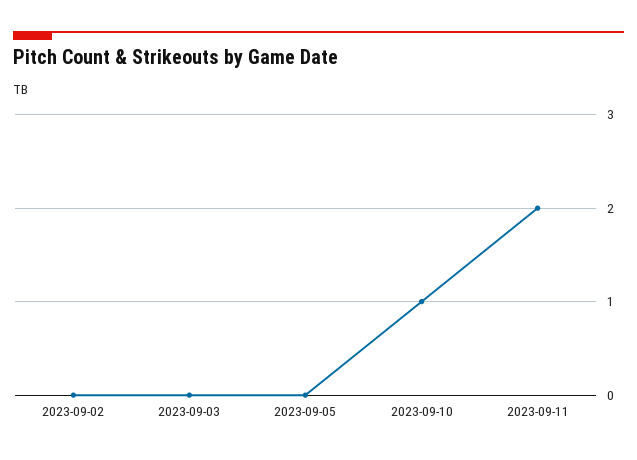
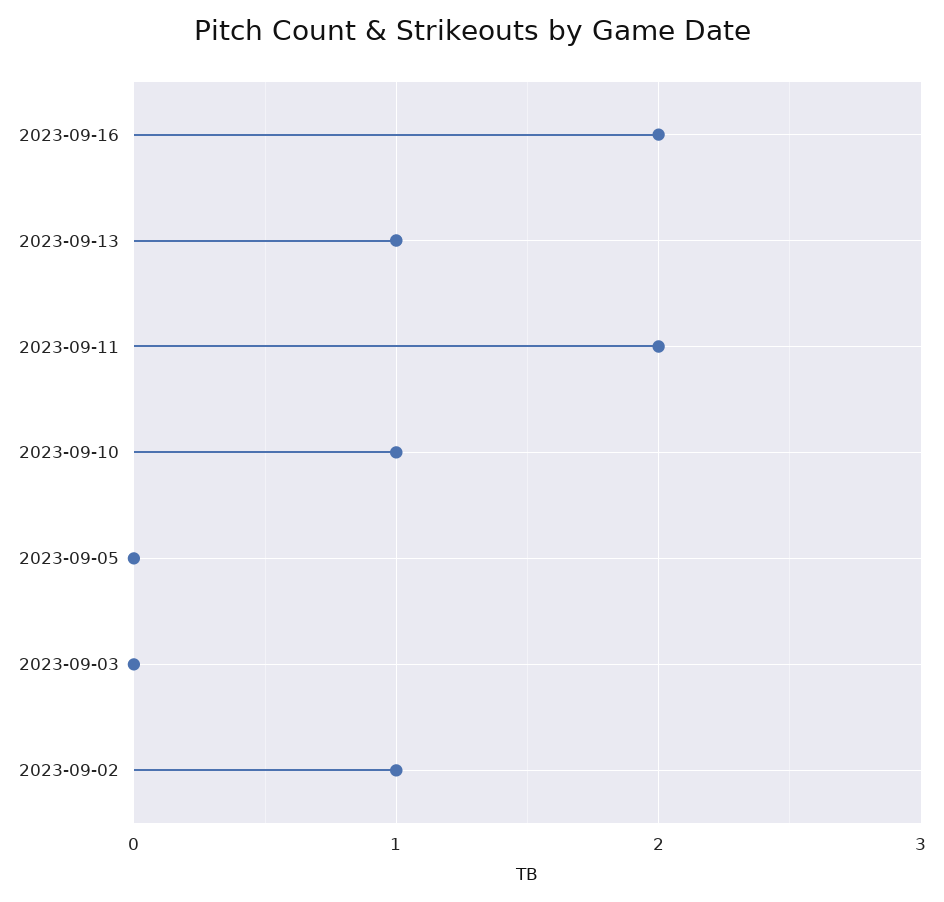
2023-09-02: 0 -> 1
2023-09-16: none -> 2
2023-09-13: none -> 1

